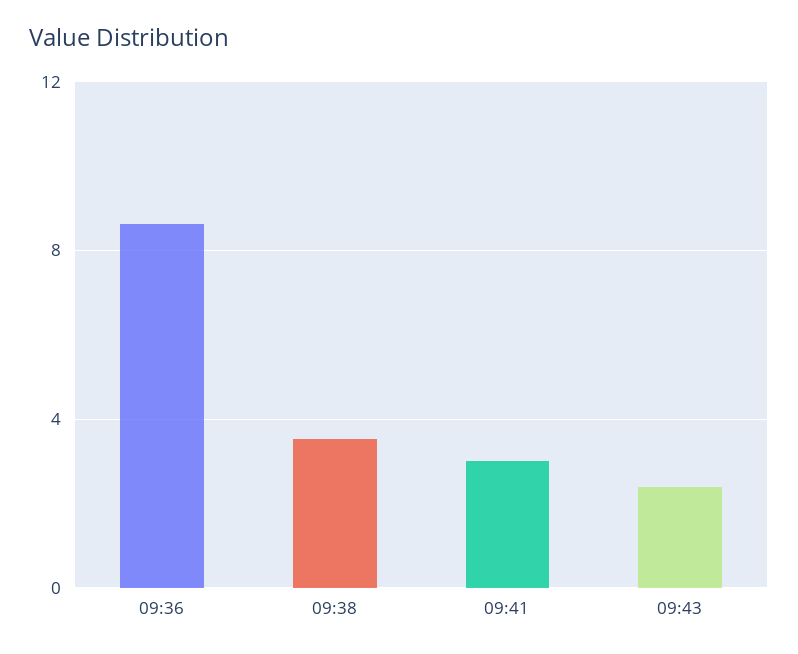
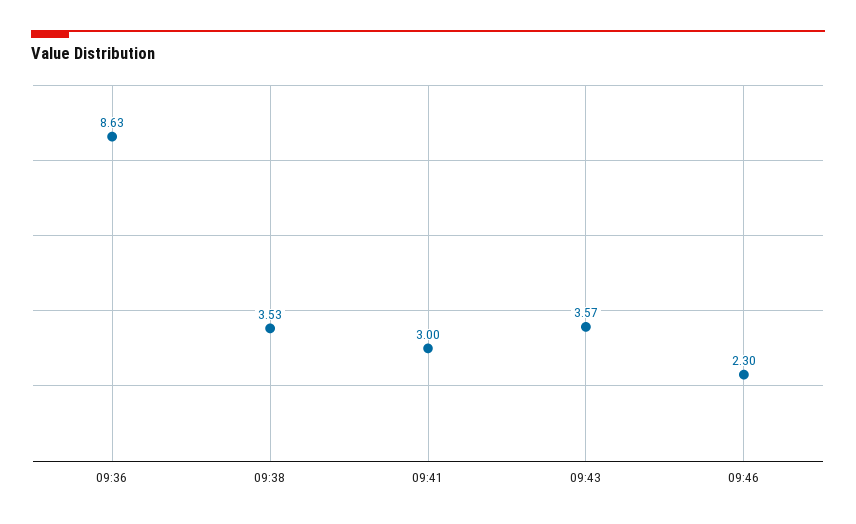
09:43: 2.5 -> 3.57
09:46: none -> 2.3

